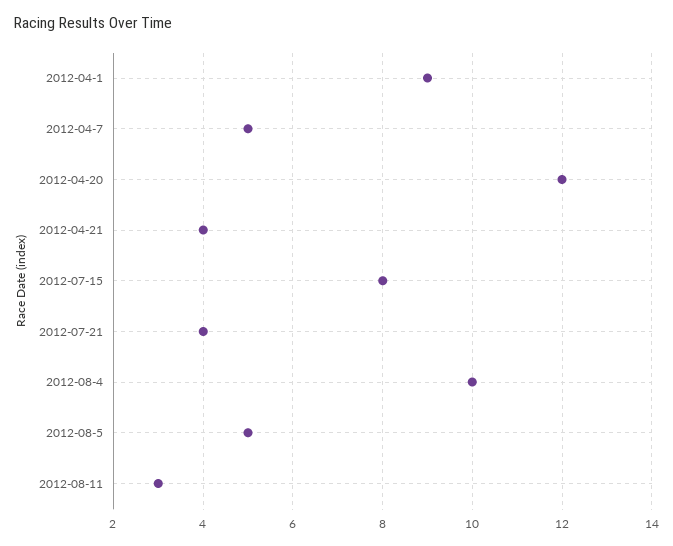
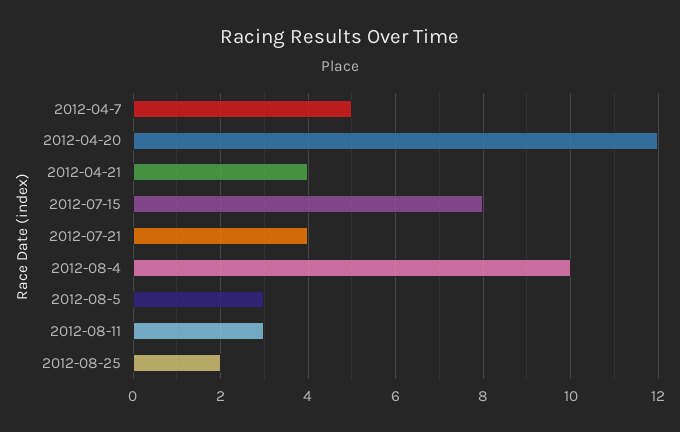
2012-04-1: 9 -> none
2012-08-5: 5 -> 3
2012-08-25: none -> 2

